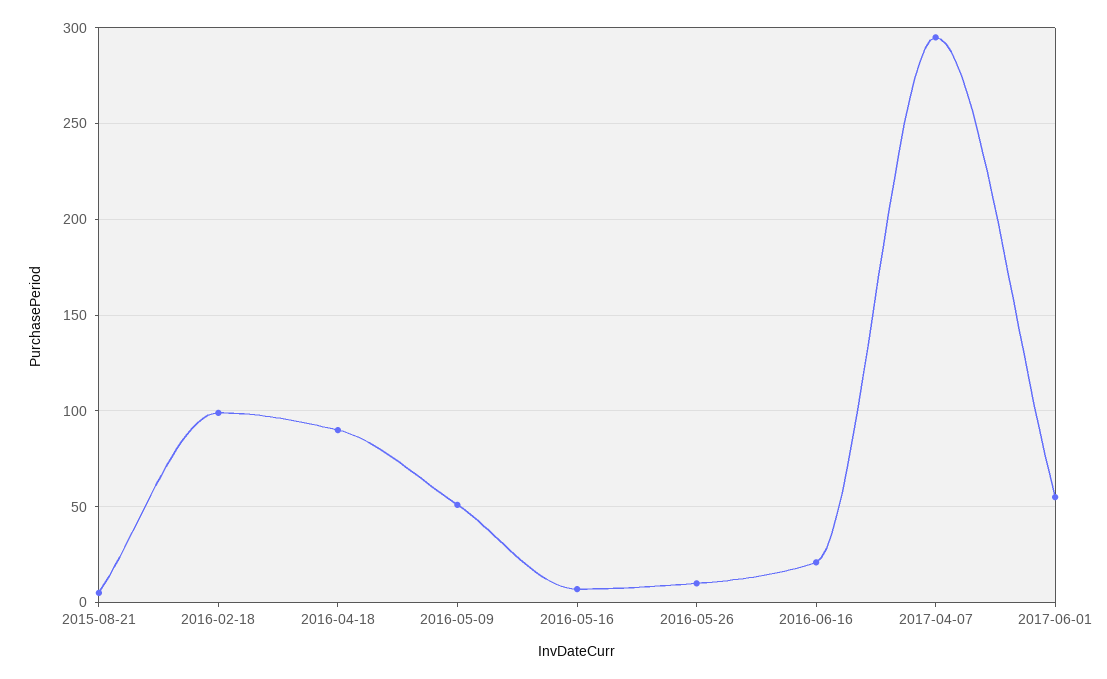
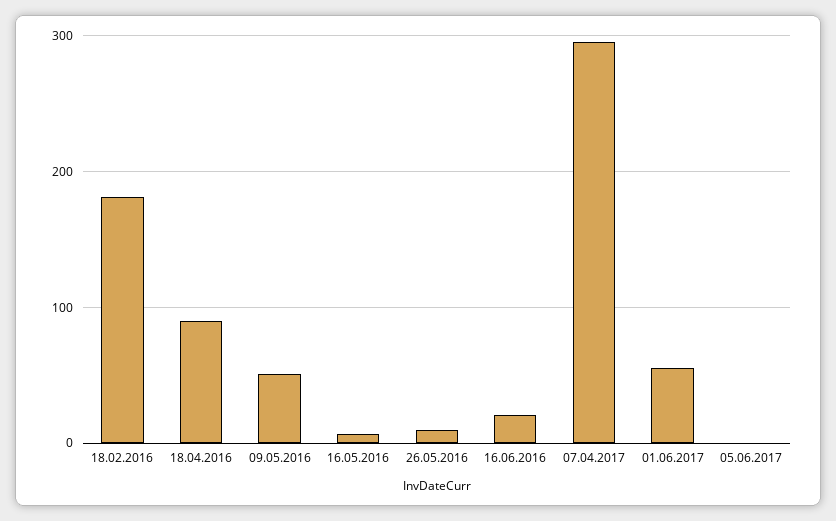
2015-08-21: 5 -> none
2016-02-18: 100 -> 180
05.06.2017: none -> 0

